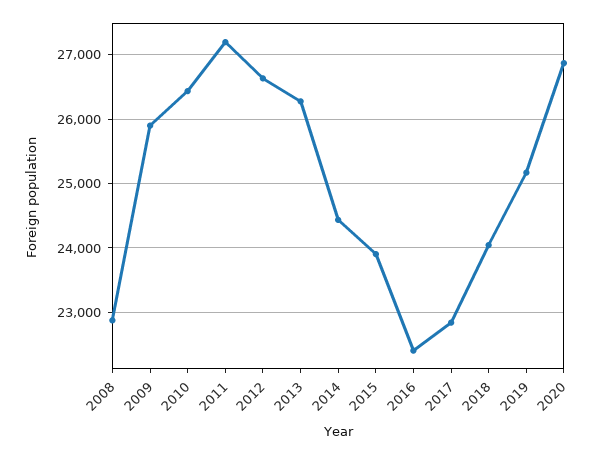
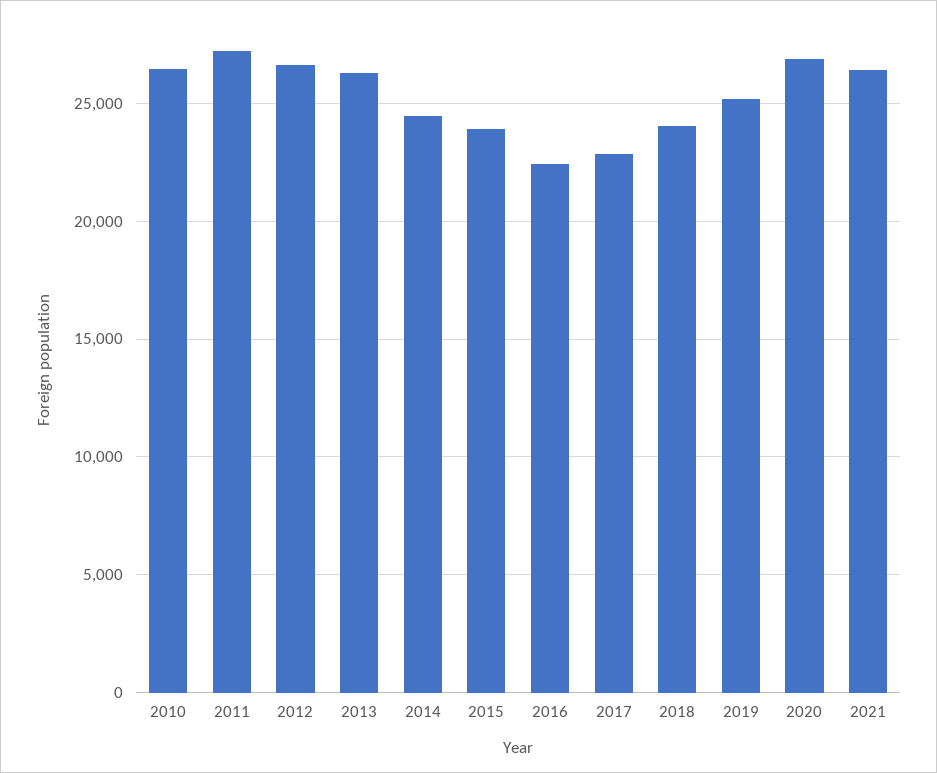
2008: 22900 -> none
2009: 25900 -> none
2021: none -> 26500

